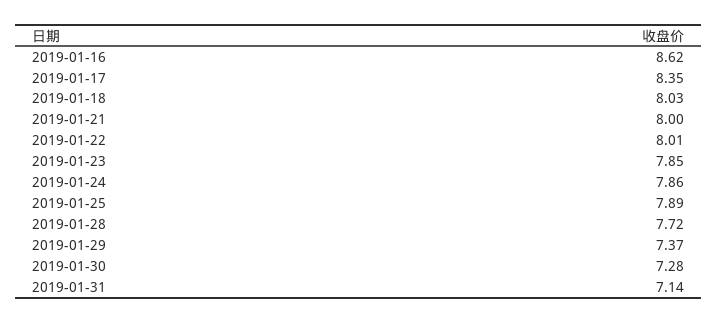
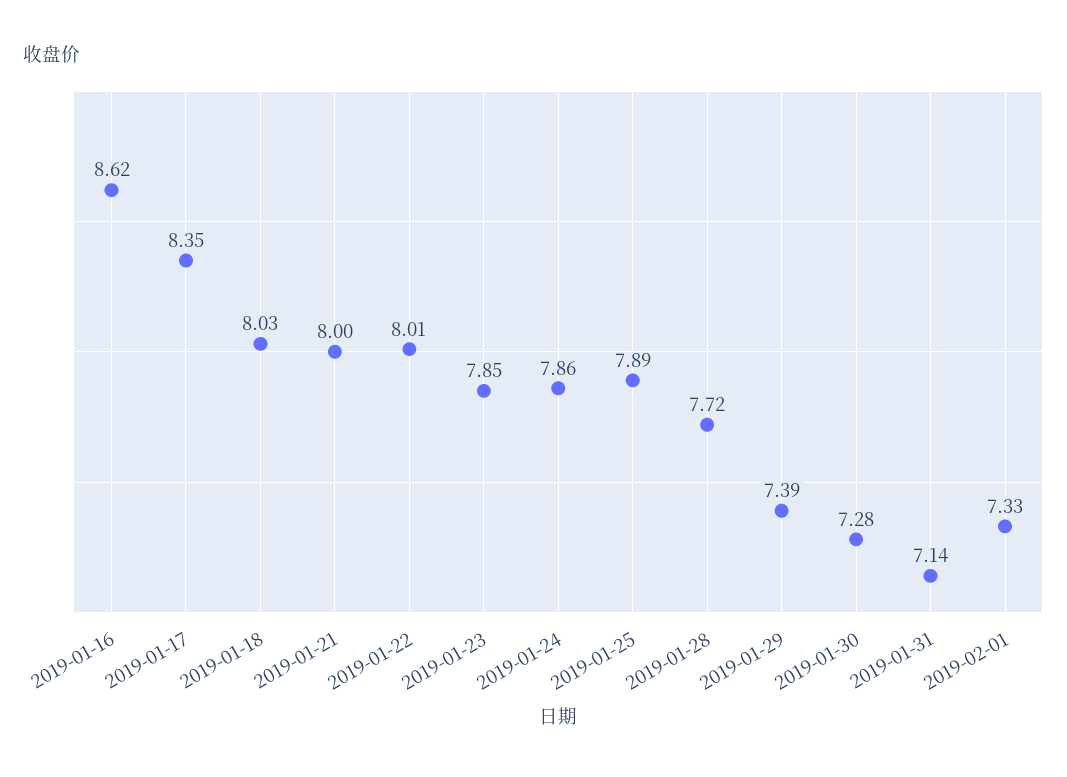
2019-01-29: 7.37 -> 7.39
2019-02-01: none -> 7.33

